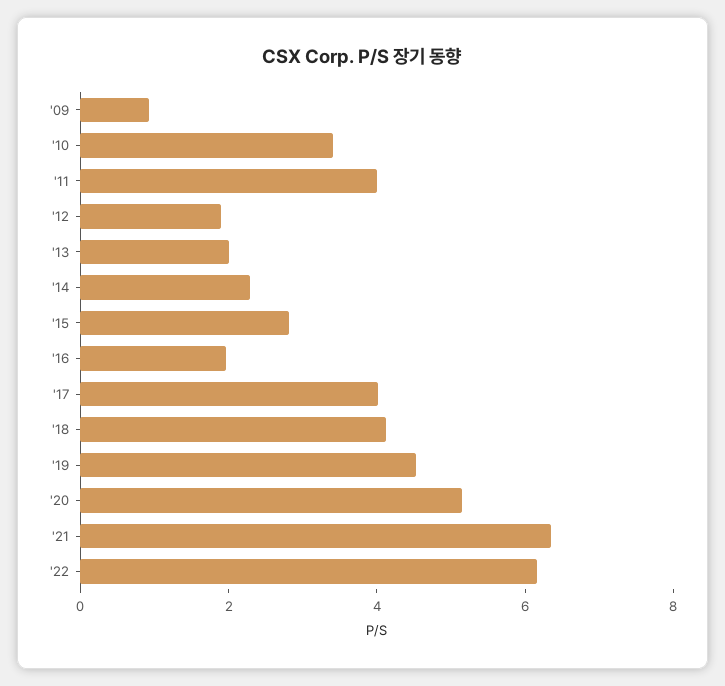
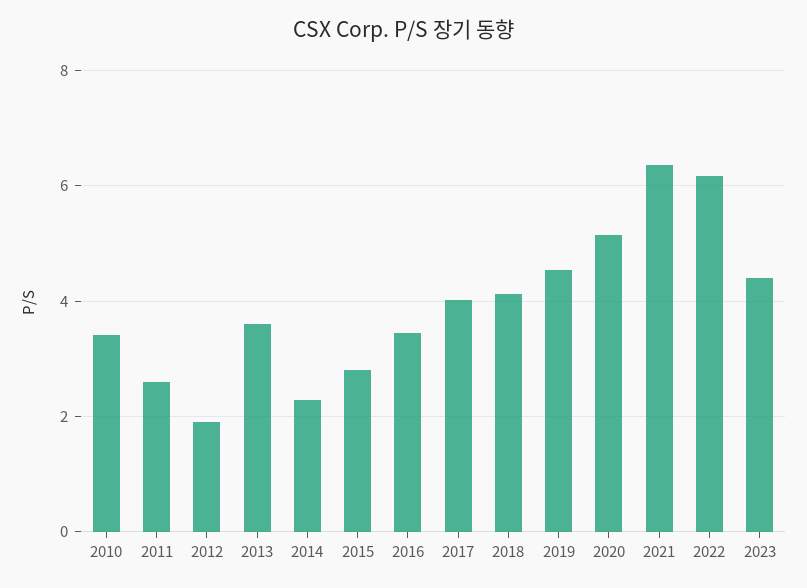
'09: 1 -> none
'11: 4 -> 2.6
'13: 2 -> 3.6
'16: 2 -> 3.4
2023: none -> 4.4

